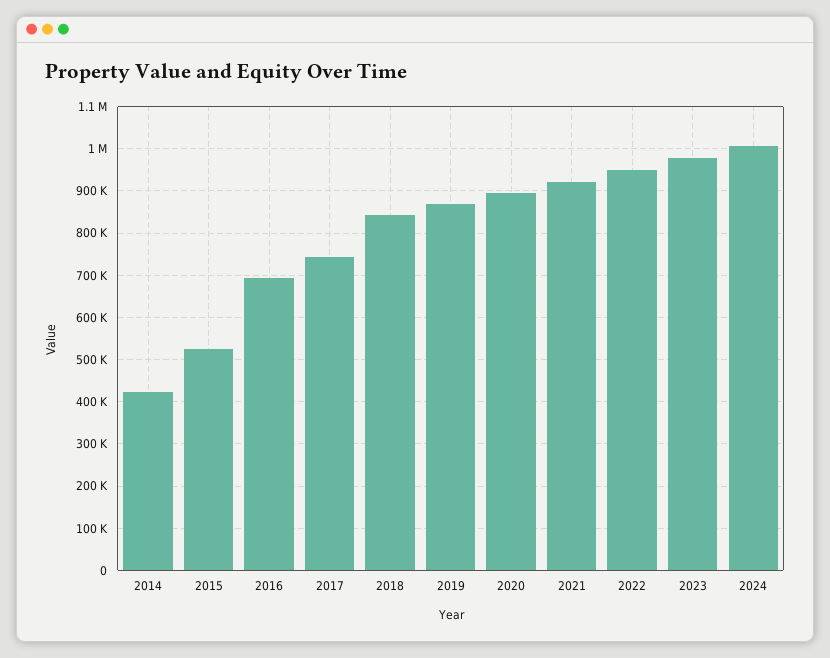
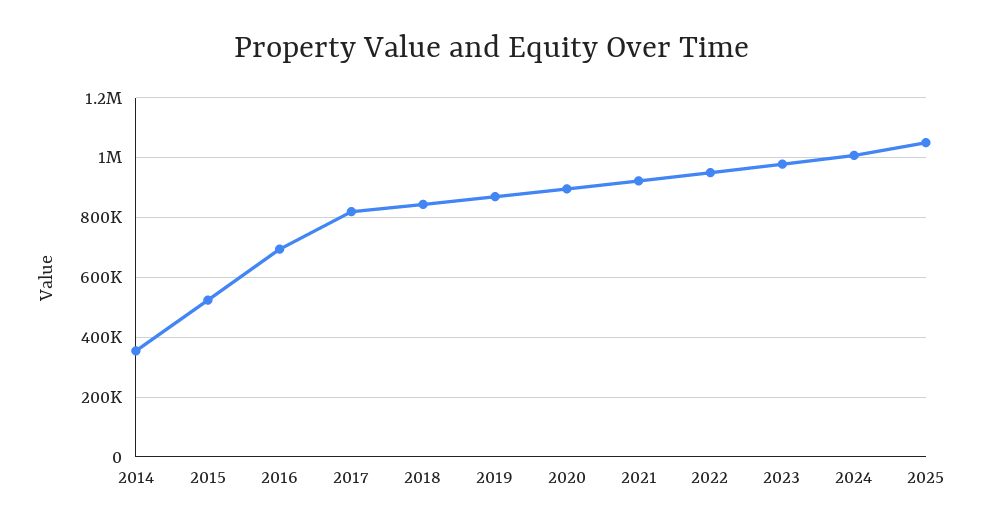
2014: 420000 -> 350000
2017: 740000 -> 825000
2025: none -> 1050000

